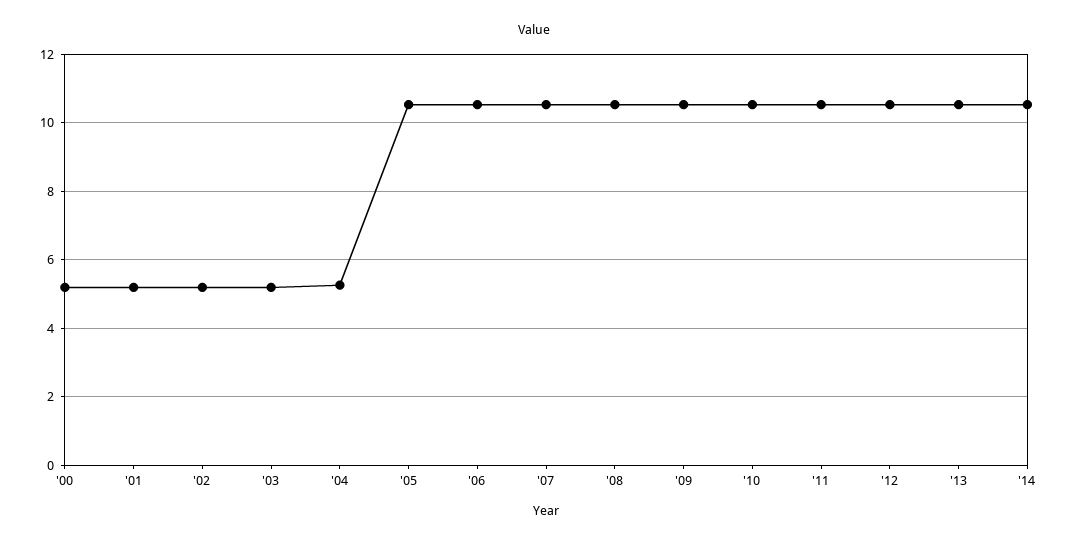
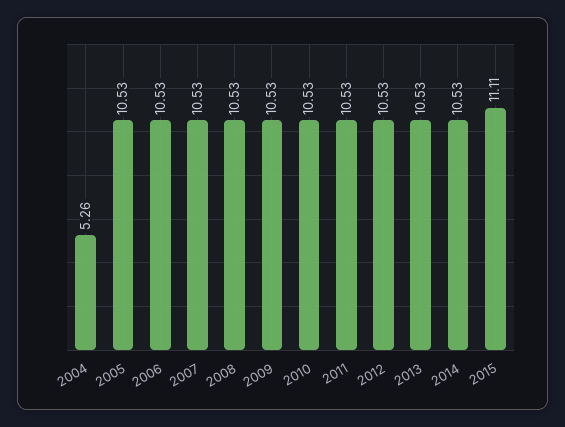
'00: 5.2 -> none
'01: 5.2 -> none
'02: 5.2 -> none
'03: 5.2 -> none
2015: none -> 11.11

